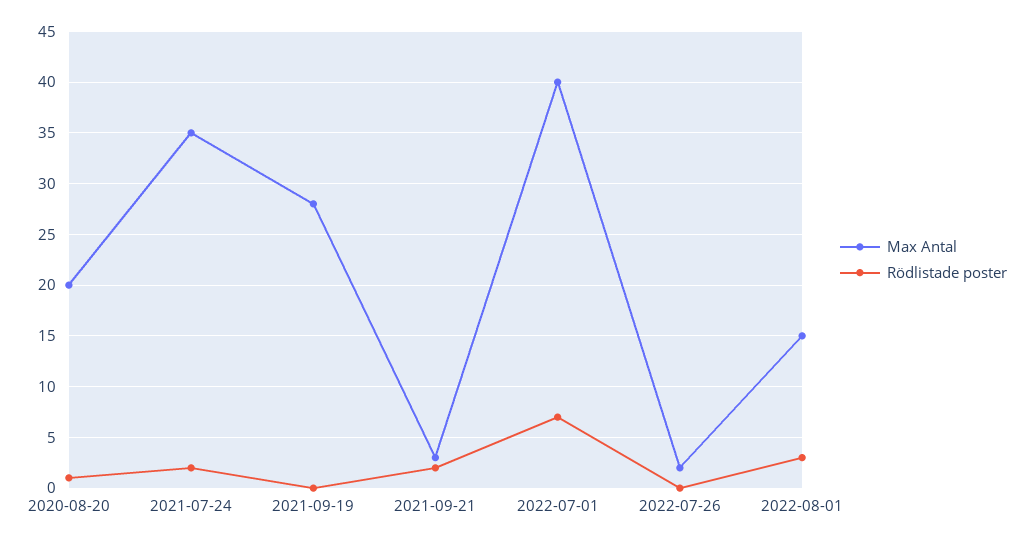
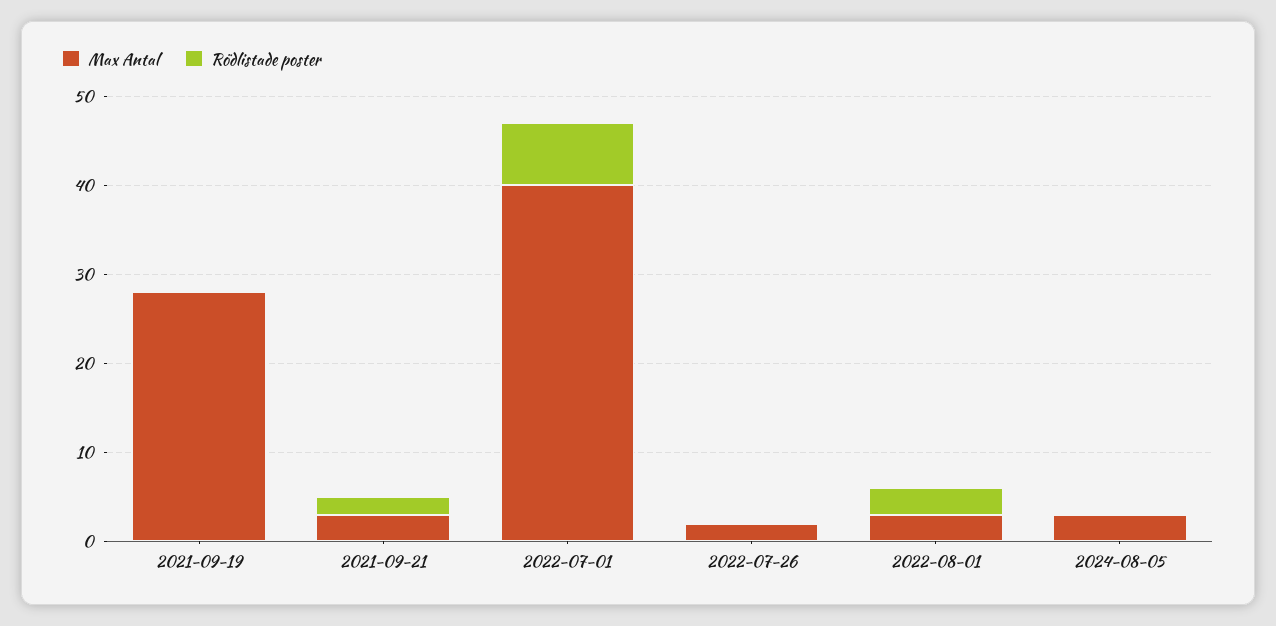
Max Antal, 2020-08-20: 20 -> none
Rödlistade poster, 2020-08-20: 1 -> none
Max Antal, 2021-07-24: 35 -> none
Rödlistade poster, 2021-07-24: 2 -> none
Max Antal, 2022-08-01: 15 -> 3
Max Antal, 2024-08-05: none -> 3
Rödlistade poster, 2024-08-05: none -> 0

